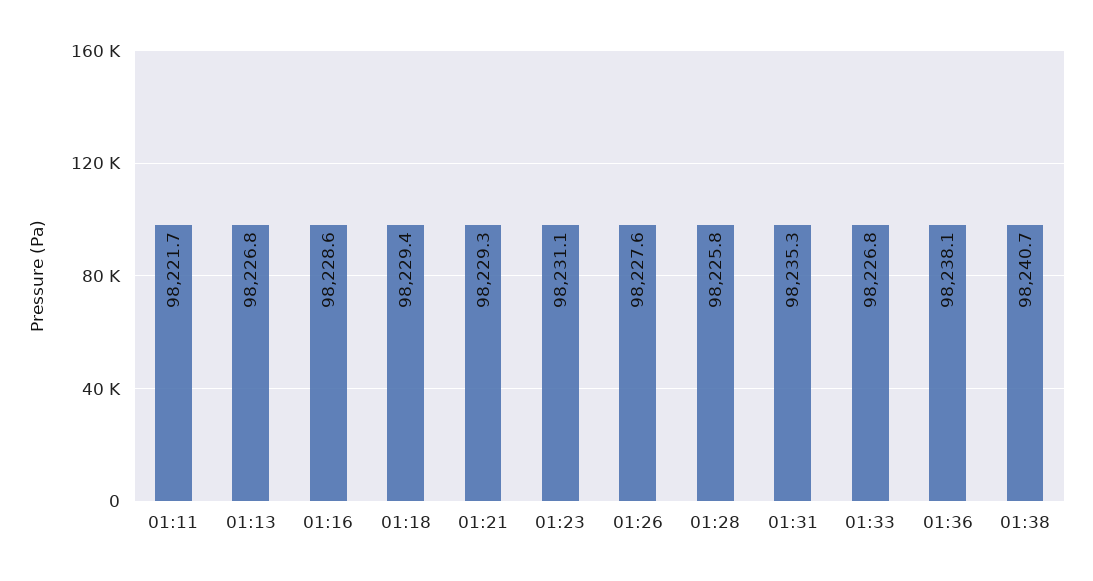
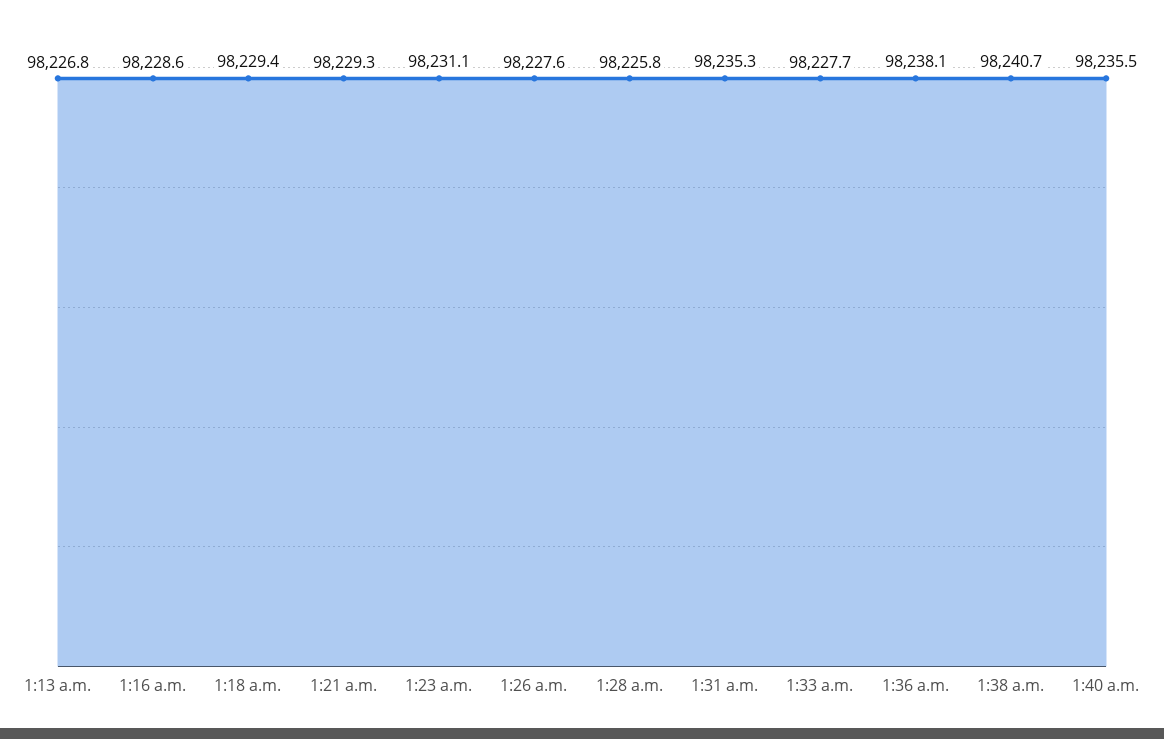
01:11: 98221.7 -> none
01:33: 98226.8 -> 98227.7
1:40 a.m.: none -> 98235.5

